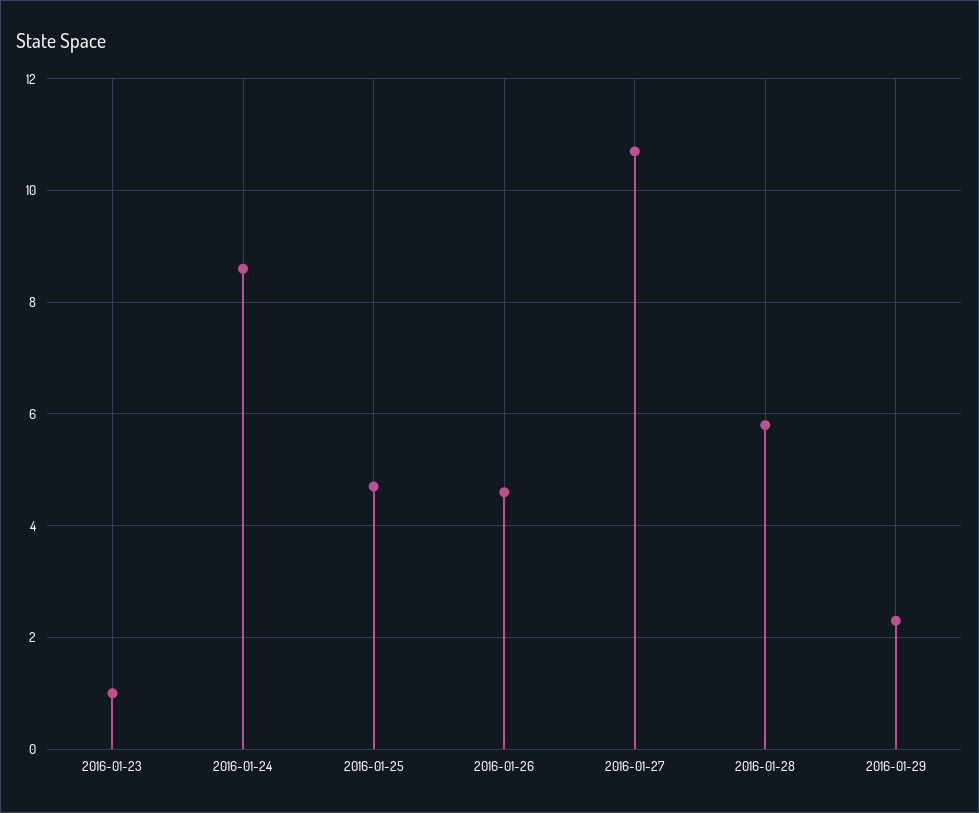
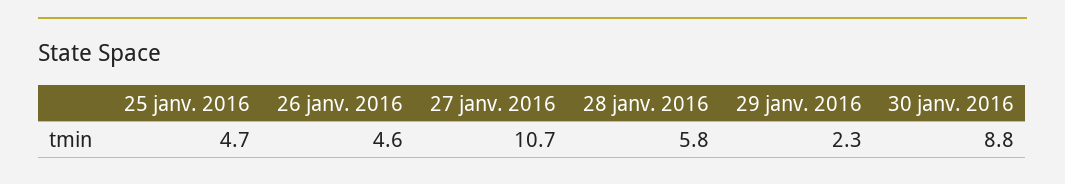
2016-01-23: 1 -> none
2016-01-24: 8.5 -> none
30 janv. 2016: none -> 8.8

